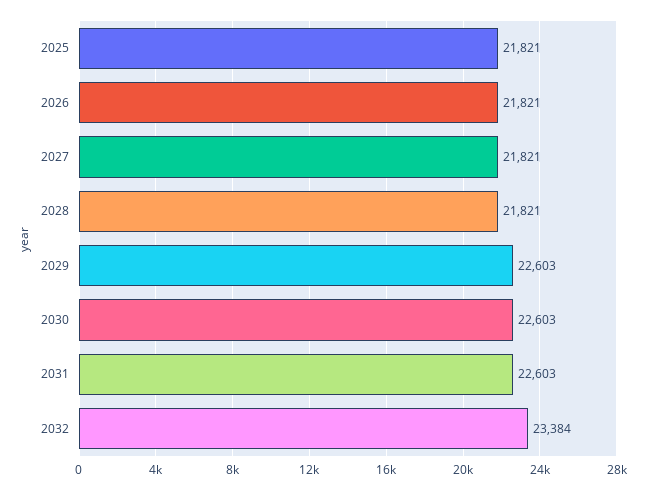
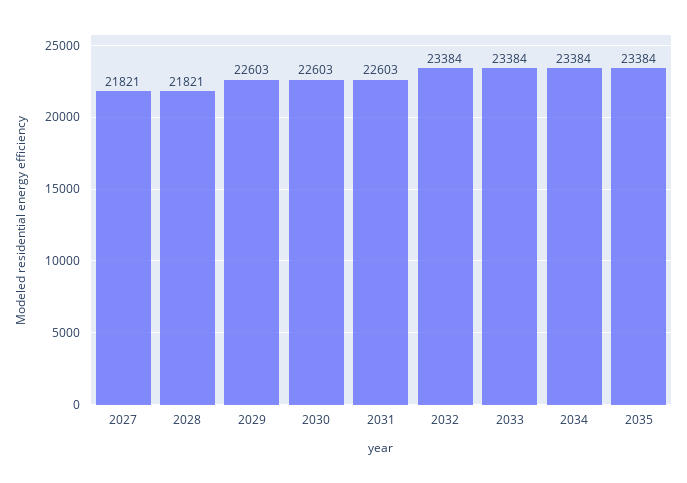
2025: 21821 -> none
2026: 21821 -> none
2033: none -> 23384
2034: none -> 23384
2035: none -> 23384

